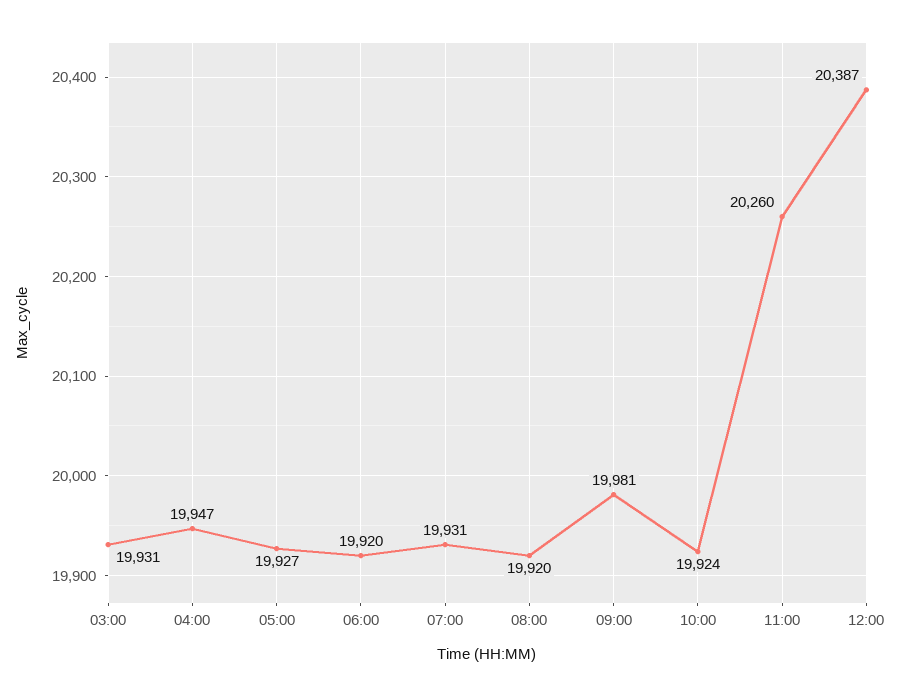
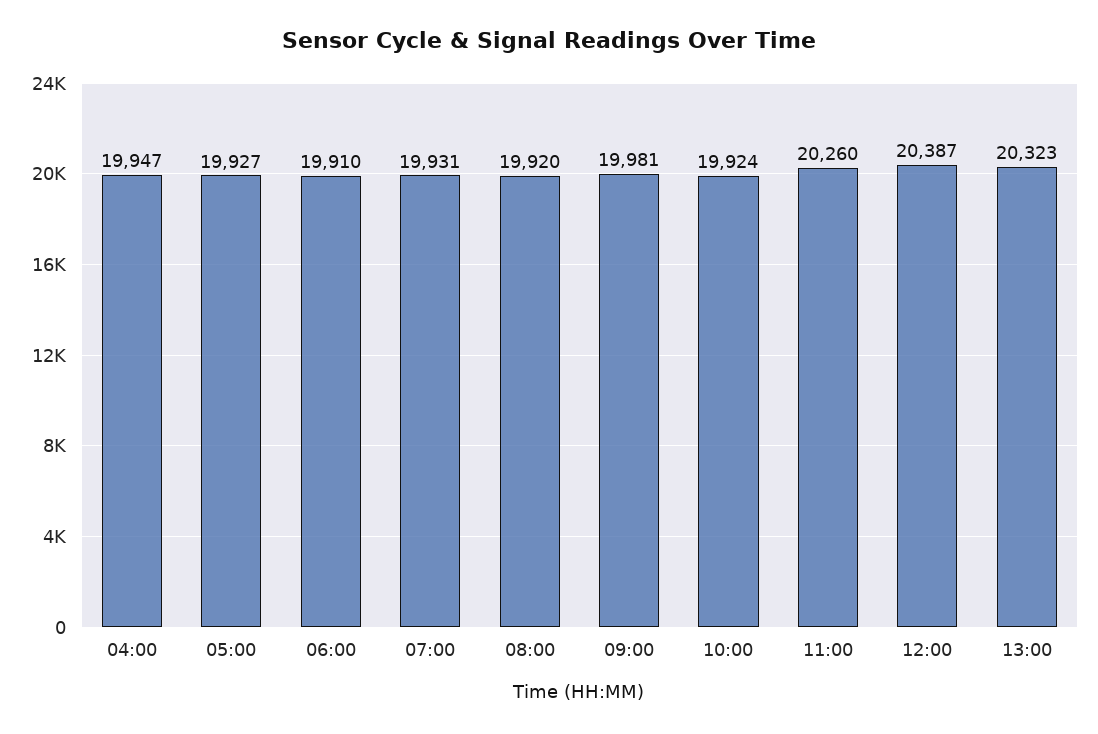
03:00: 19931 -> none
06:00: 19920 -> 19910
13:00: none -> 20323

